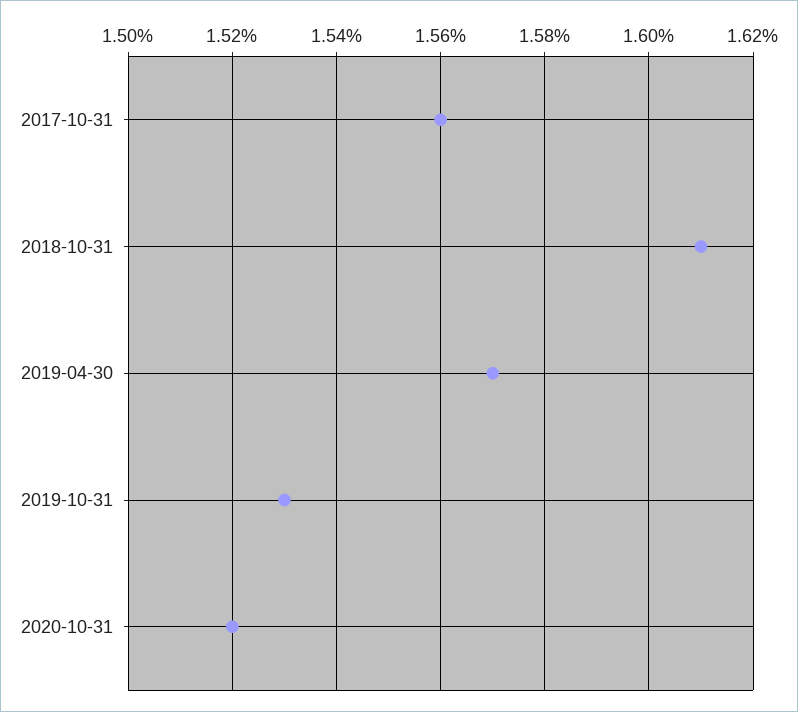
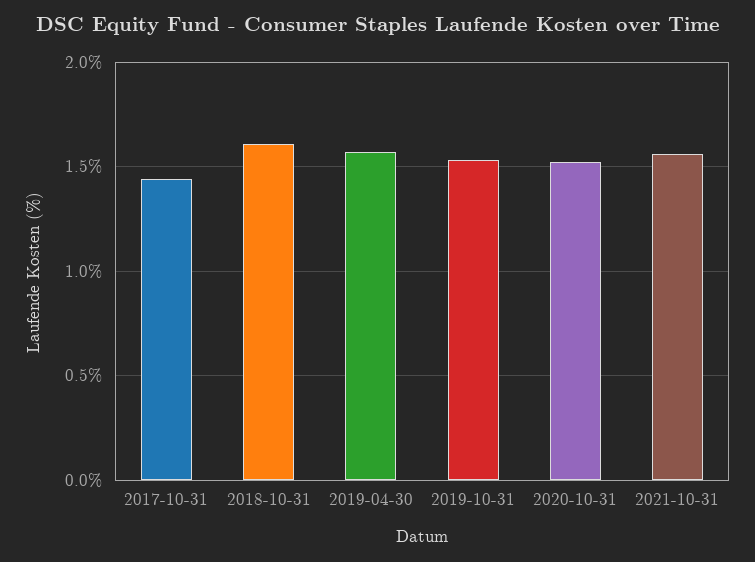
2017-10-31: 1.56 -> 1.45
2021-10-31: none -> 1.55

